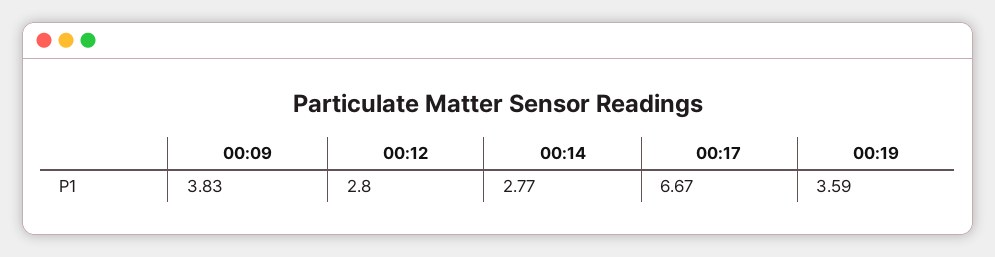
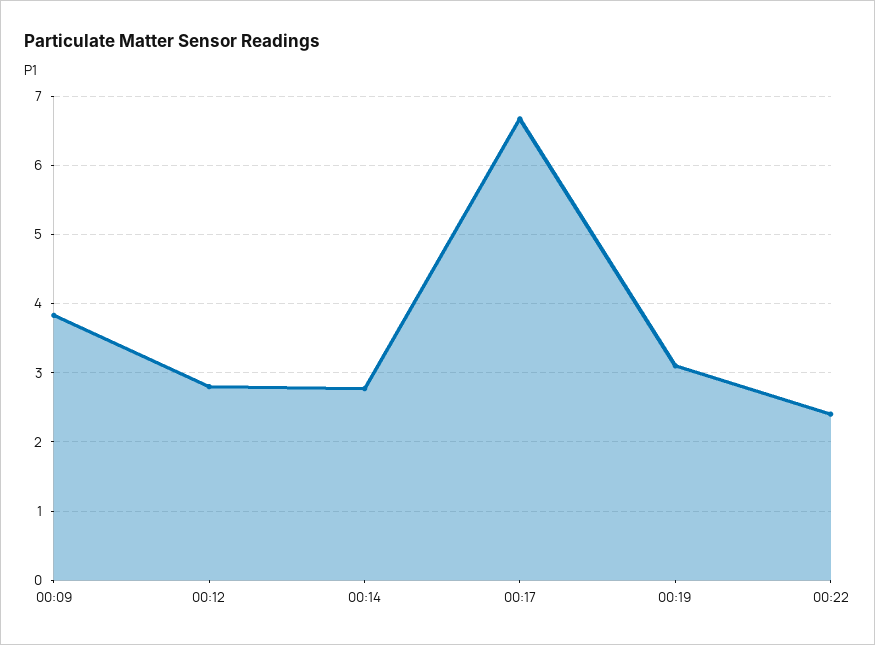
00:19: 3.59 -> 3.1
00:22: none -> 2.4

